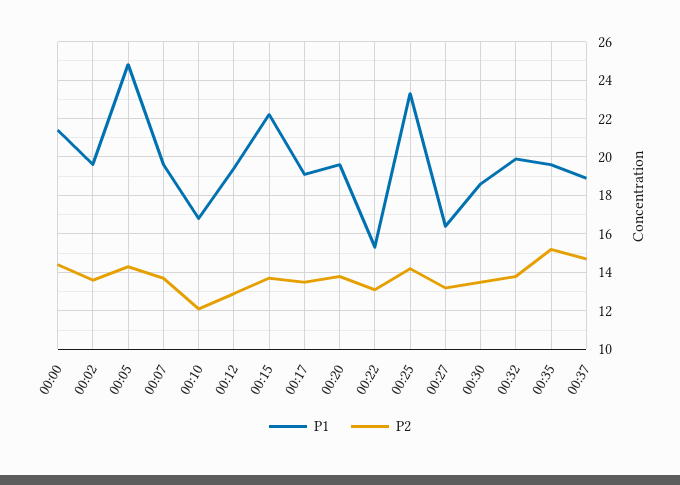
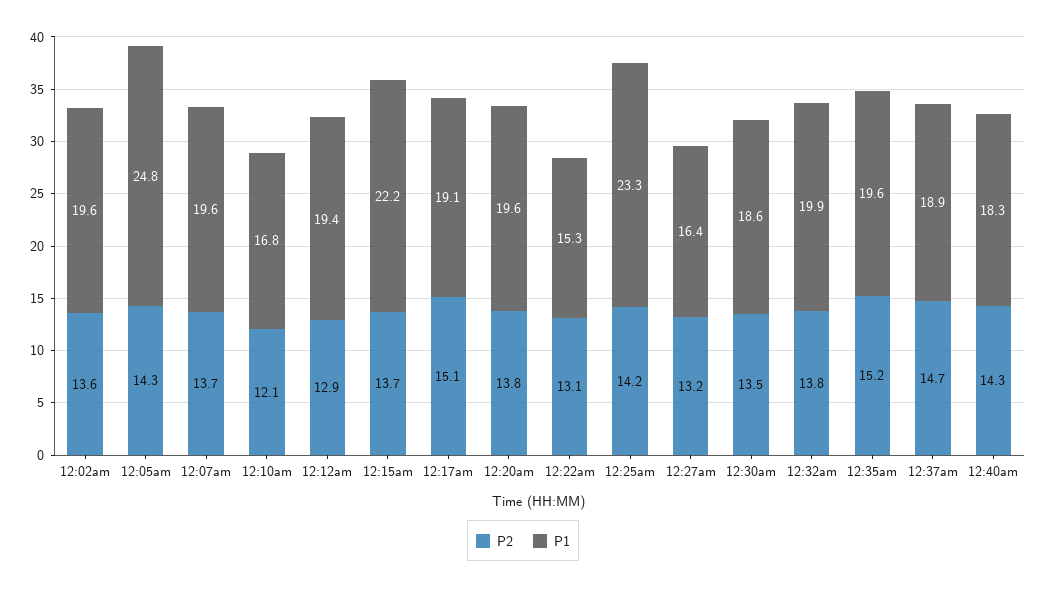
P1, 00:00: 21.5 -> none
P2, 00:00: 14.5 -> none
P2, 00:17: 13.5 -> 15.1
P2, 12:40am: none -> 14.3
P1, 12:40am: none -> 18.3

